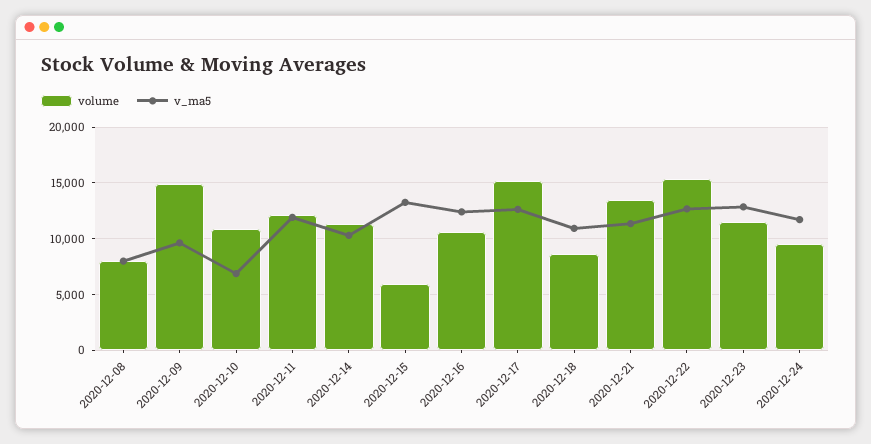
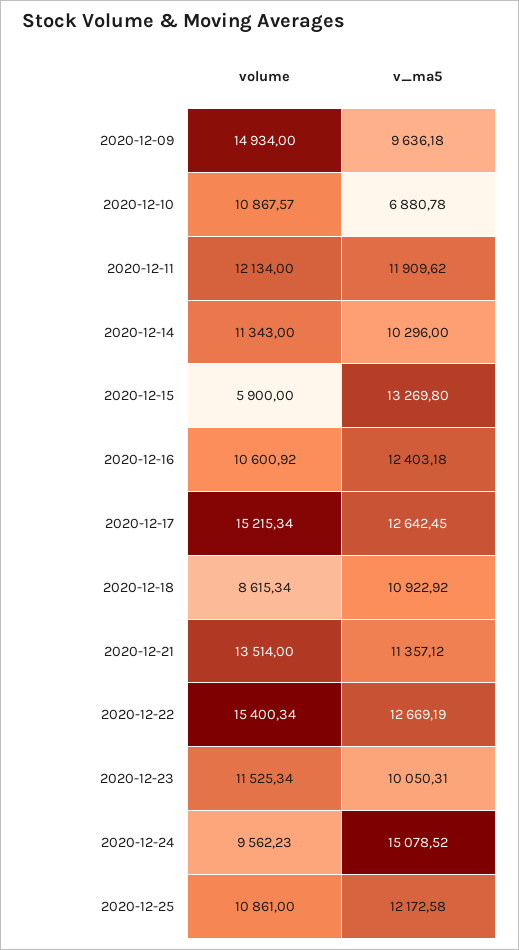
volume, 2020-12-08: 8000 -> none
v_ma5, 2020-12-08: 8000 -> none
v_ma5, 2020-12-23: 13000 -> 10050.31
v_ma5, 2020-12-24: 12000 -> 15078.52
volume, 2020-12-25: none -> 10861
v_ma5, 2020-12-25: none -> 12172.58

